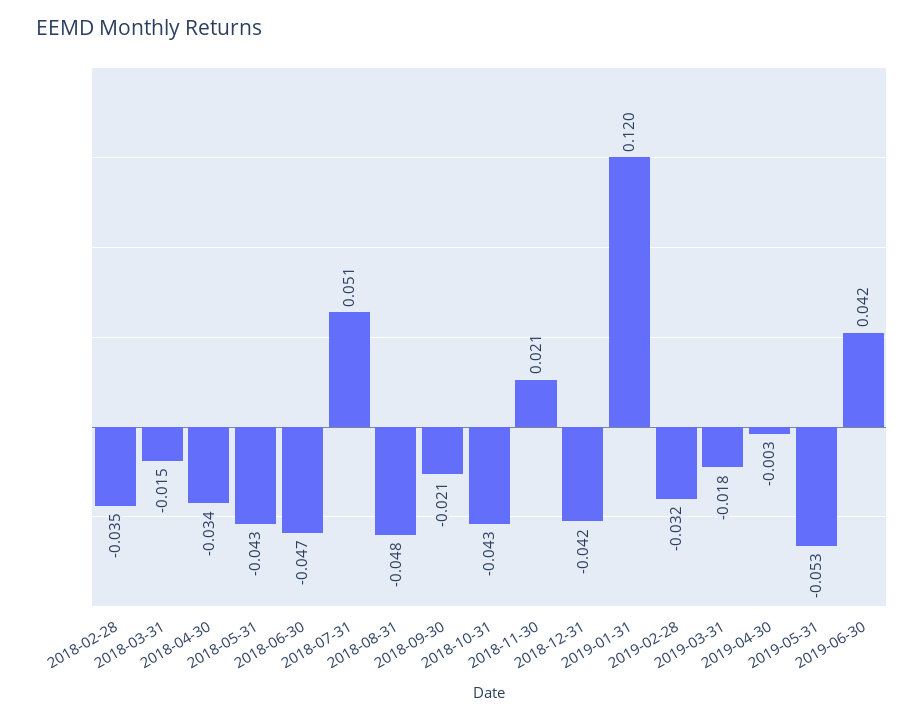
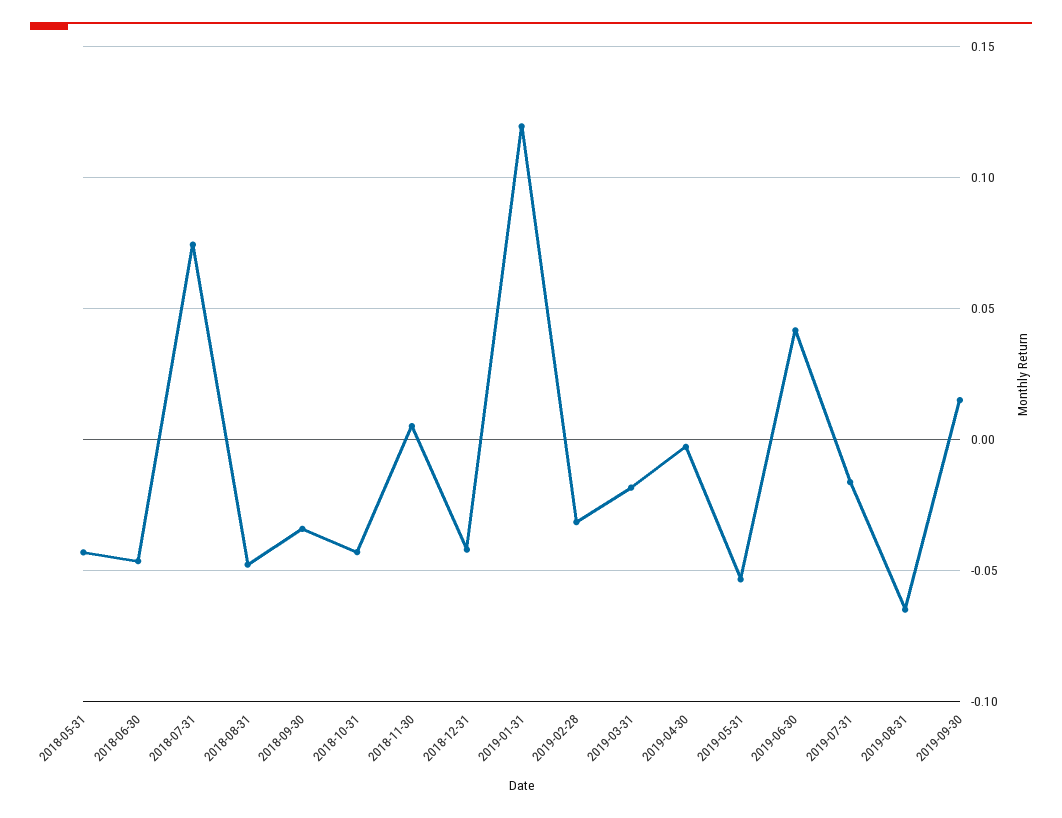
2018-02-28: -0.035 -> none
2018-03-31: -0.015 -> none
2018-04-30: -0.034 -> none
2018-07-31: 0.051 -> 0.075
2018-09-30: -0.021 -> -0.035
2018-11-30: 0.021 -> 0.005
2019-07-31: none -> -0.015
2019-08-31: none -> -0.065
2019-09-30: none -> 0.015

